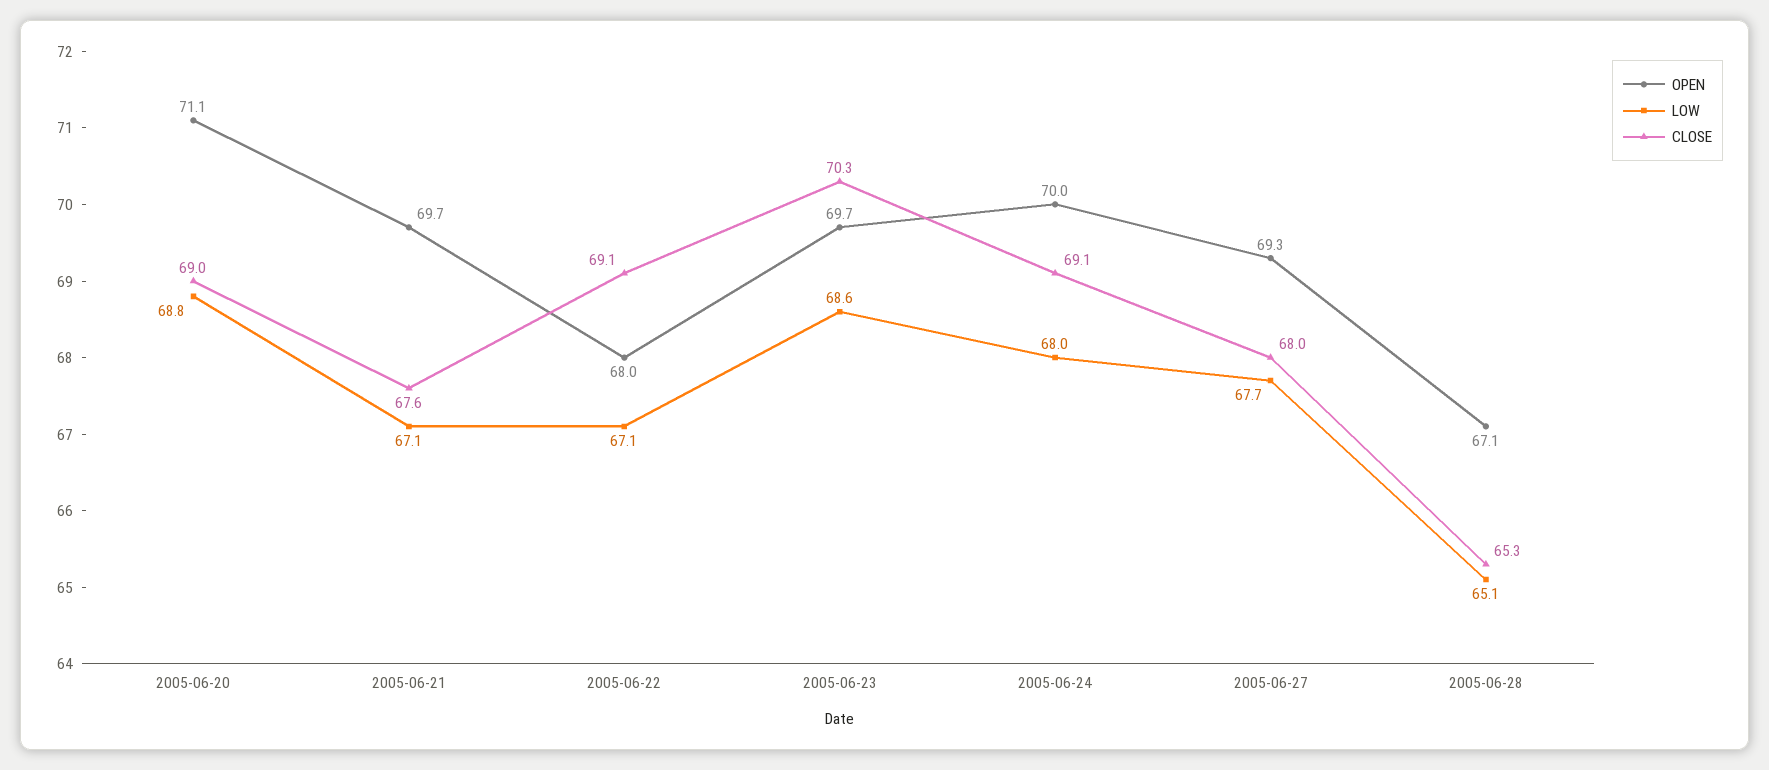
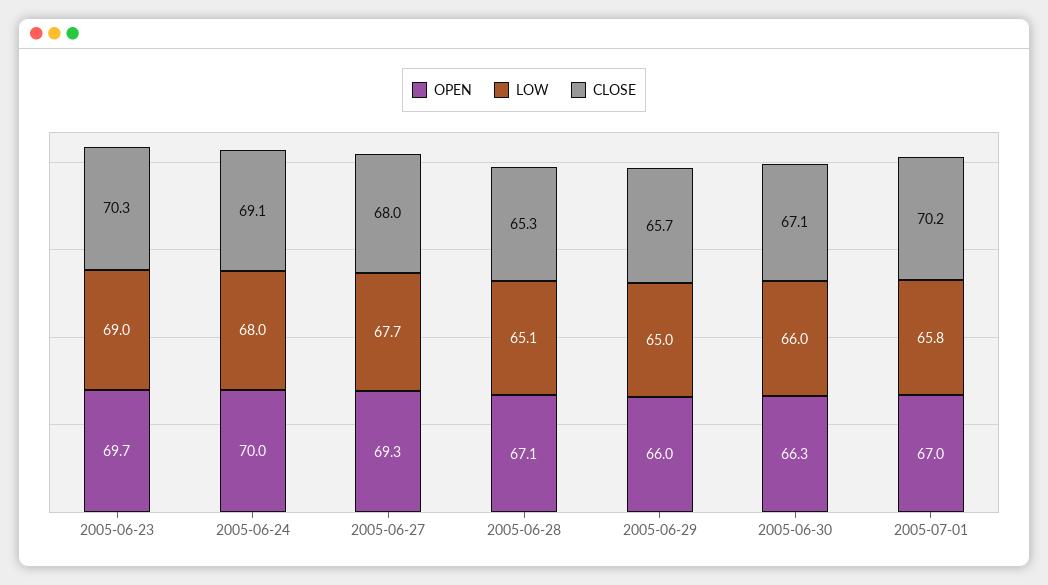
OPEN, 2005-06-20: 71.1 -> none
LOW, 2005-06-20: 68.8 -> none
CLOSE, 2005-06-20: 69 -> none
OPEN, 2005-06-21: 69.7 -> none
LOW, 2005-06-21: 67.1 -> none
CLOSE, 2005-06-21: 67.6 -> none
OPEN, 2005-06-22: 68 -> none
LOW, 2005-06-22: 67.1 -> none
CLOSE, 2005-06-22: 69.1 -> none
LOW, 2005-06-23: 68.6 -> 69
OPEN, 2005-06-29: none -> 66
LOW, 2005-06-29: none -> 65
CLOSE, 2005-06-29: none -> 65.7
OPEN, 2005-06-30: none -> 66.3
LOW, 2005-06-30: none -> 66
CLOSE, 2005-06-30: none -> 67.1
OPEN, 2005-07-01: none -> 67
LOW, 2005-07-01: none -> 65.8
CLOSE, 2005-07-01: none -> 70.2

